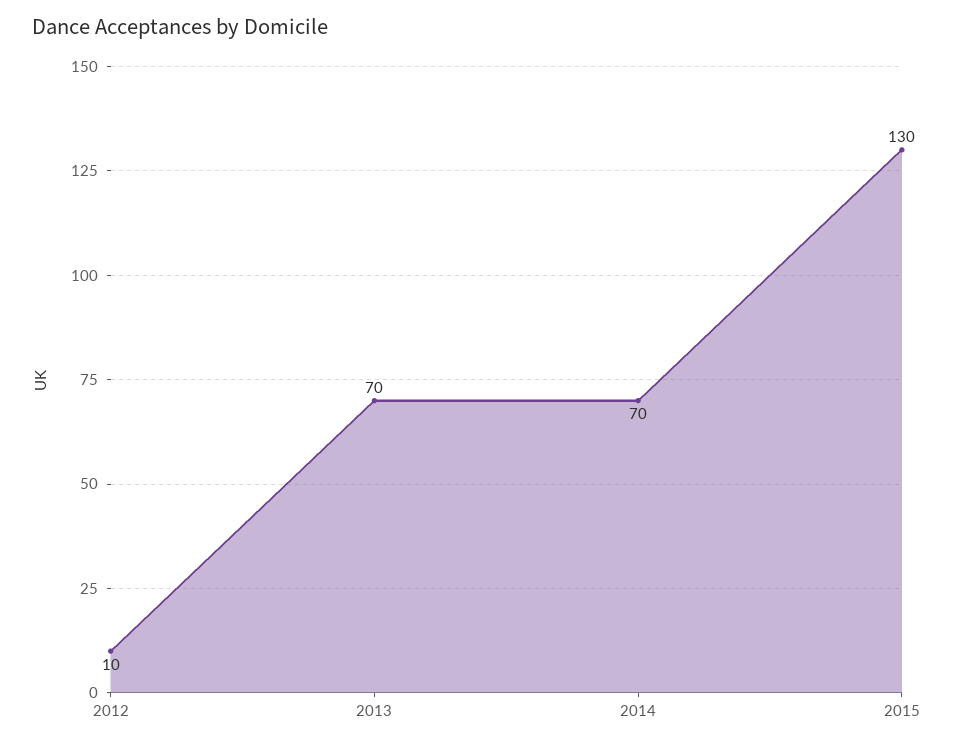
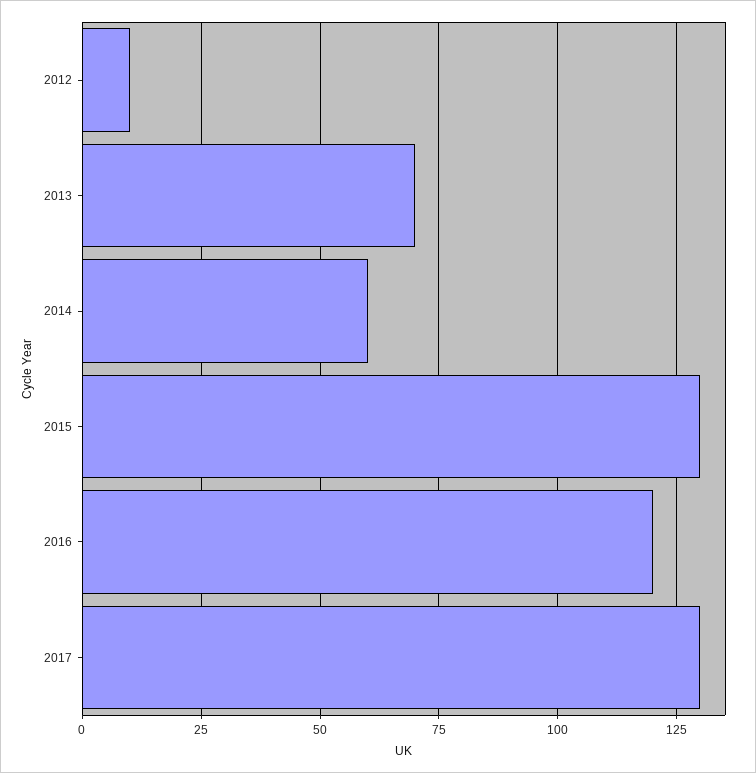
2014: 70 -> 60
2016: none -> 120
2017: none -> 130

